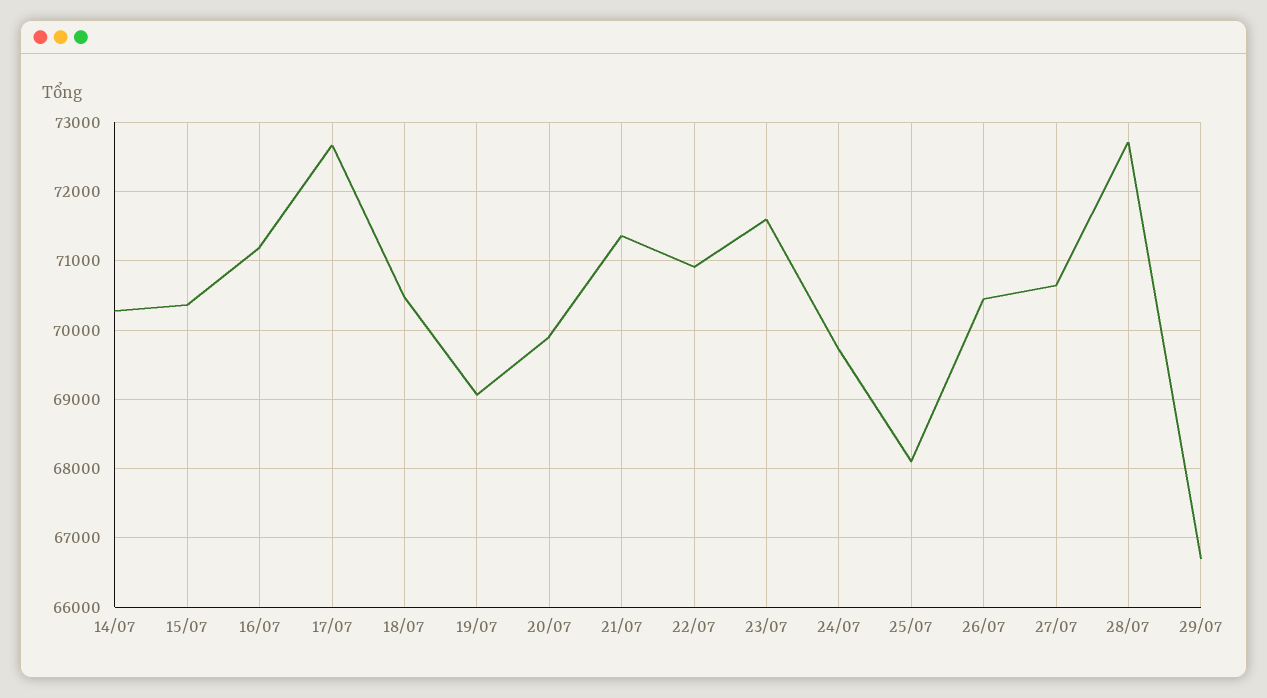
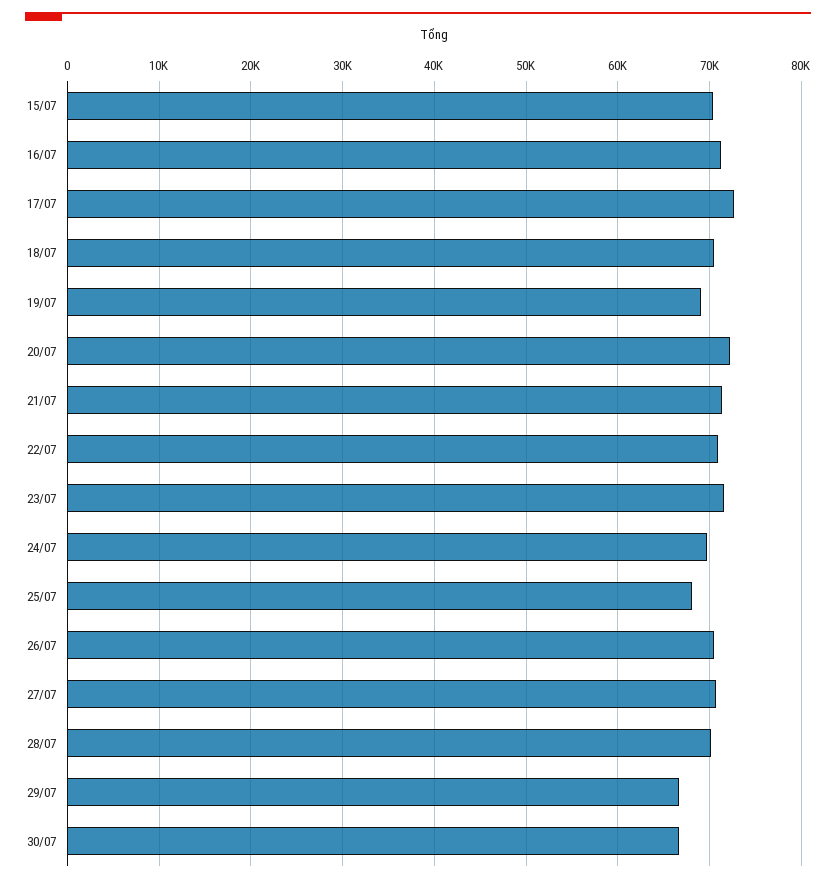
14/07: 70300 -> none
20/07: 69900 -> 72000
28/07: 72700 -> 70000
30/07: none -> 67000

